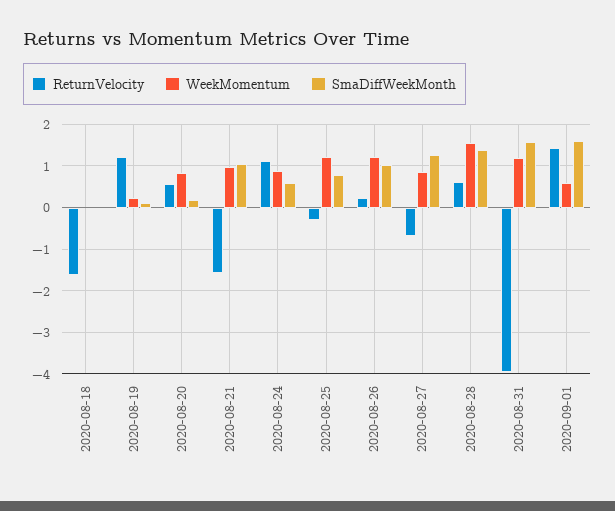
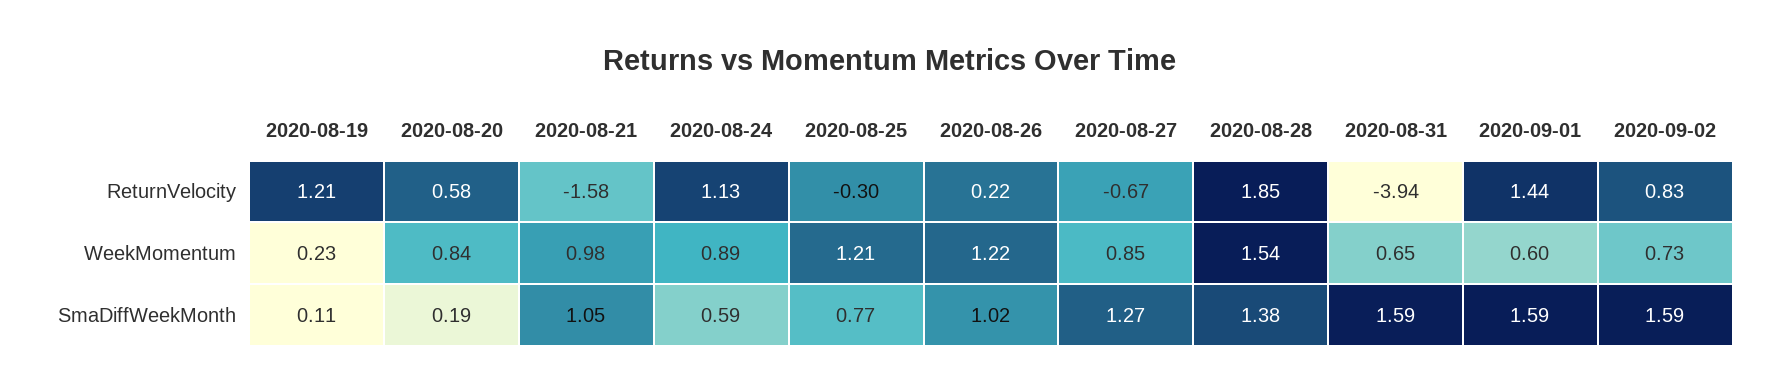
ReturnVelocity, 2020-08-18: -1.6 -> none
WeekMomentum, 2020-08-18: 0 -> none
SmaDiffWeekMonth, 2020-08-18: 0 -> none
ReturnVelocity, 2020-08-28: 0.6 -> 1.85
WeekMomentum, 2020-08-31: 1.2 -> 0.65
ReturnVelocity, 2020-09-02: none -> 0.83
WeekMomentum, 2020-09-02: none -> 0.73
SmaDiffWeekMonth, 2020-09-02: none -> 1.59

